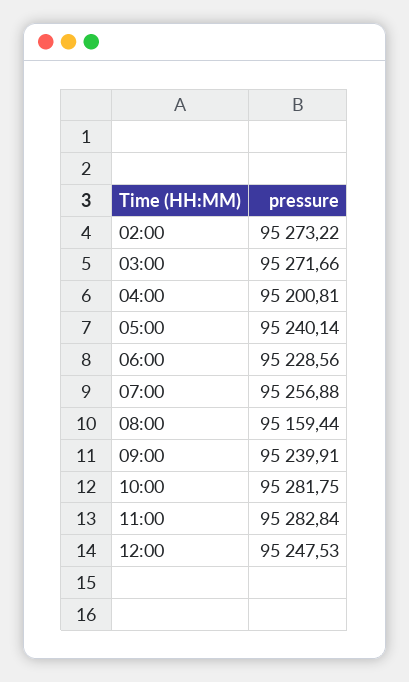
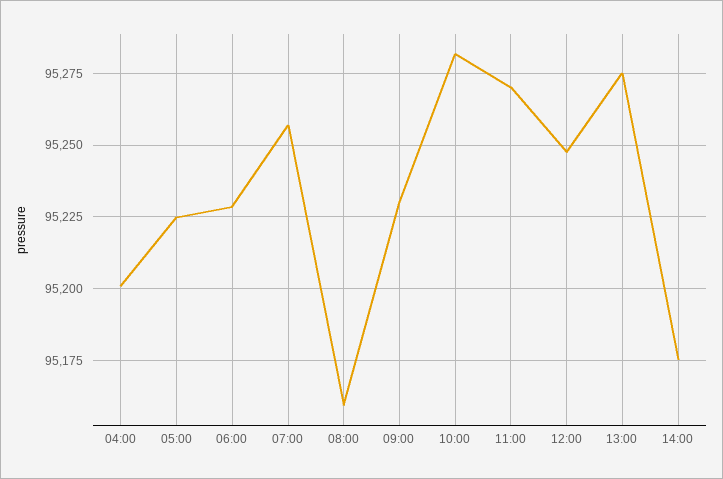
02:00: 95273.22 -> none
03:00: 95271.66 -> none
05:00: 95240.14 -> 95225
09:00: 95239.91 -> 95230
11:00: 95282.84 -> 95270
13:00: none -> 95275
14:00: none -> 95175

